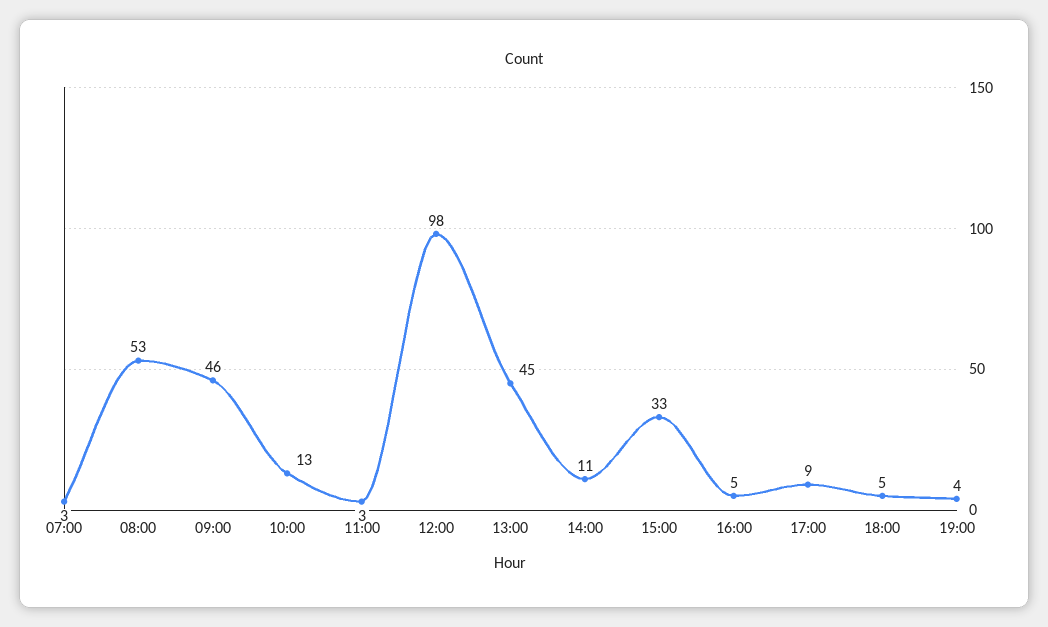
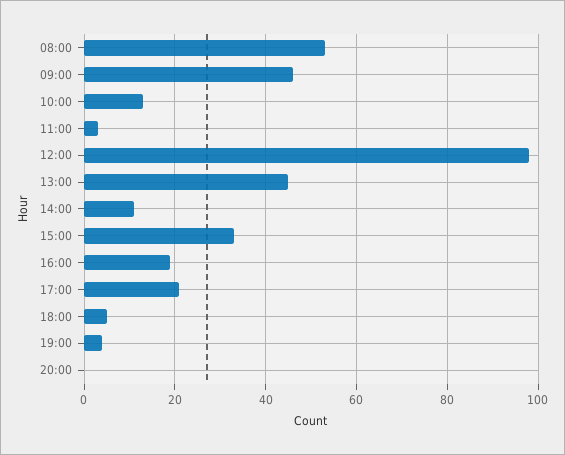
07:00: 3 -> none
16:00: 5 -> 20
17:00: 9 -> 20
20:00: none -> 0

